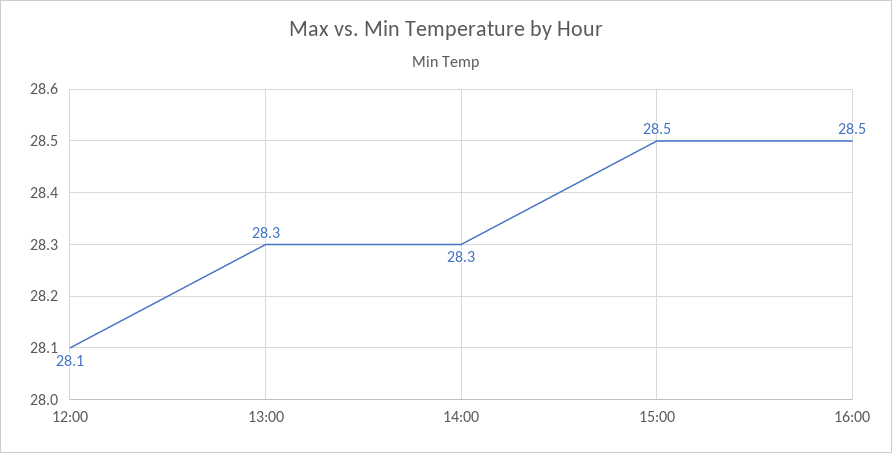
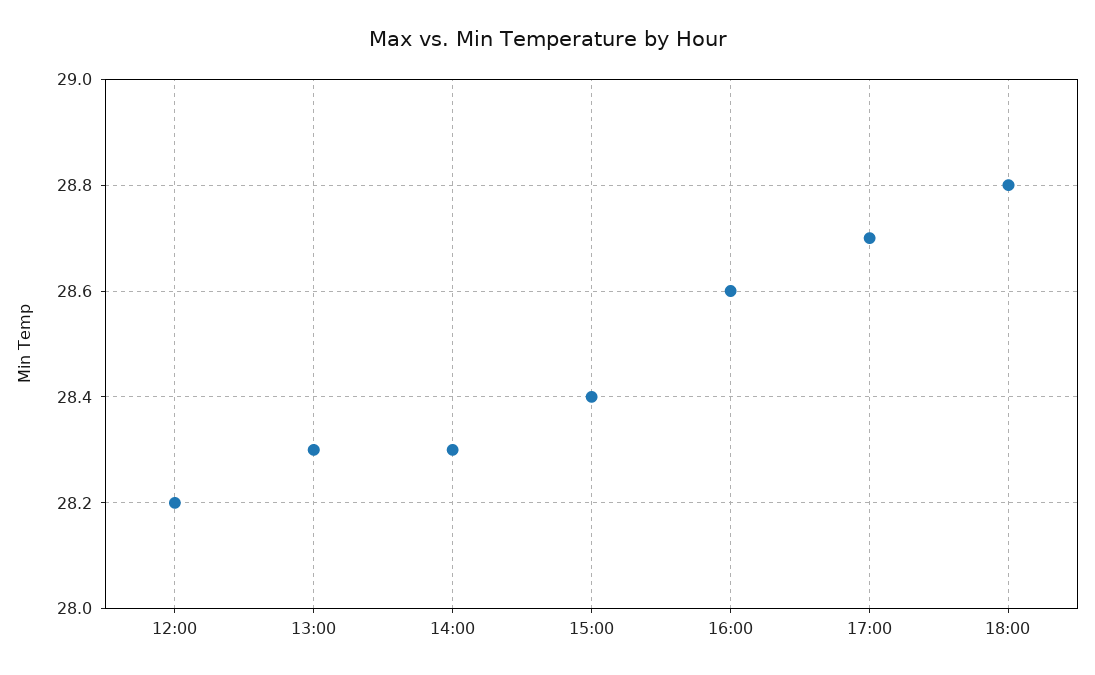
12:00: 28.1 -> 28.2
15:00: 28.5 -> 28.4
16:00: 28.5 -> 28.6
17:00: none -> 28.7
18:00: none -> 28.8

